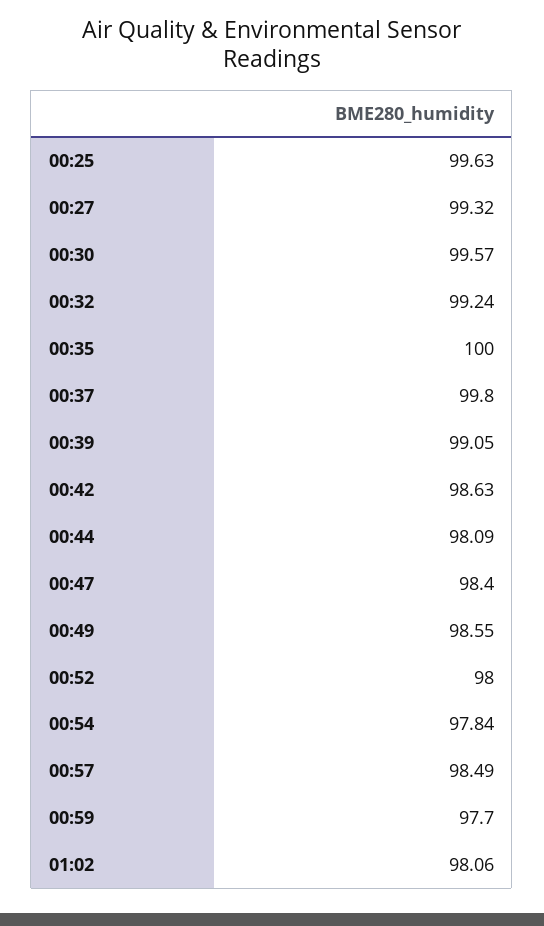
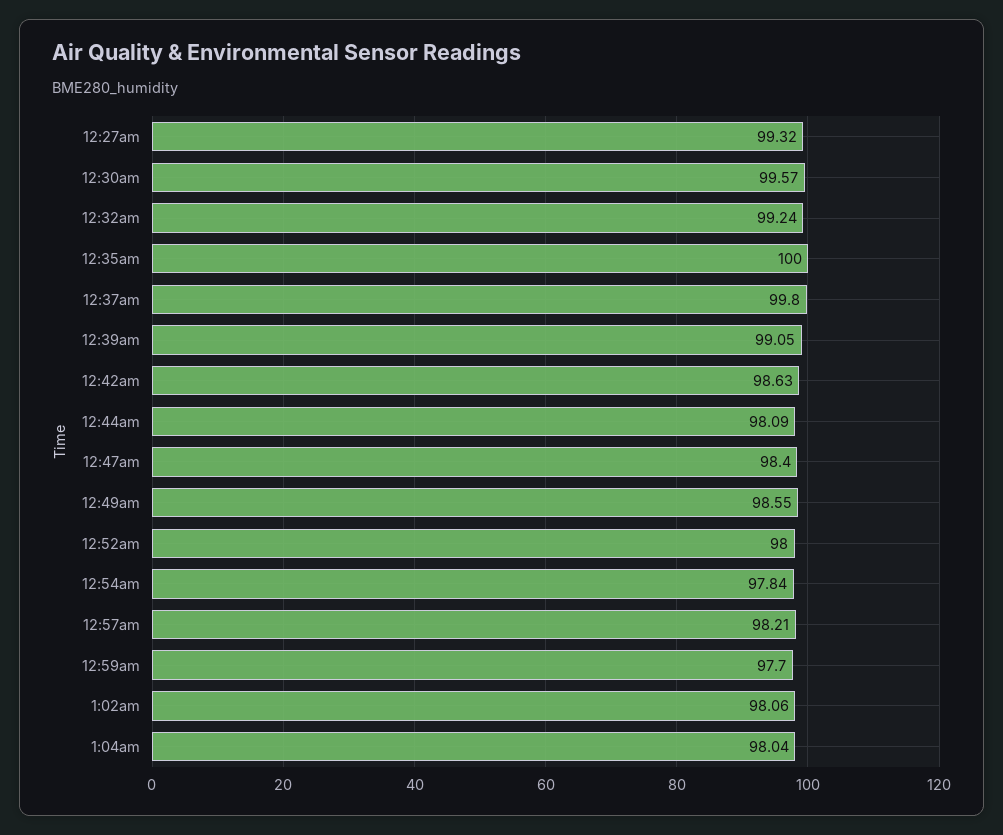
00:25: 99.63 -> none
00:57: 98.49 -> 98.21
1:04am: none -> 98.04

